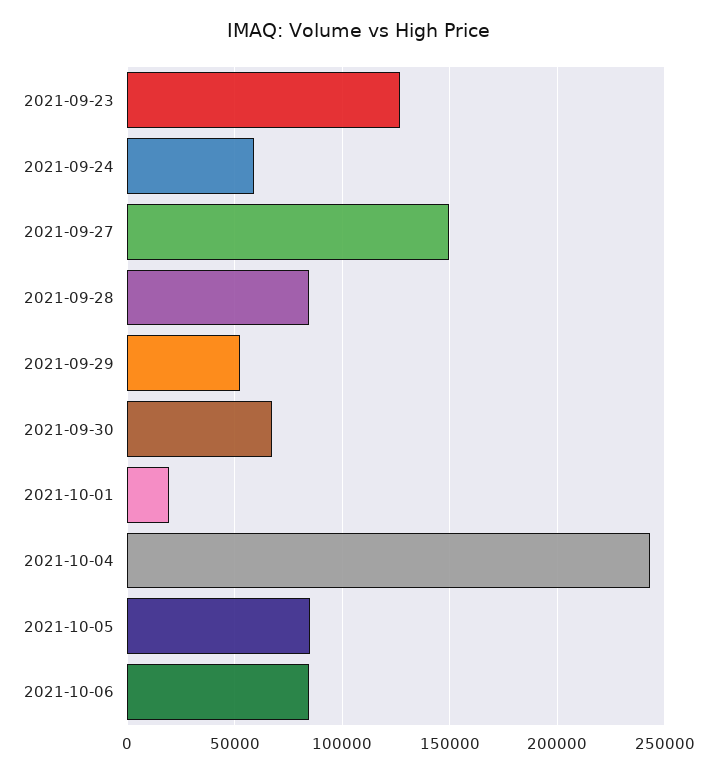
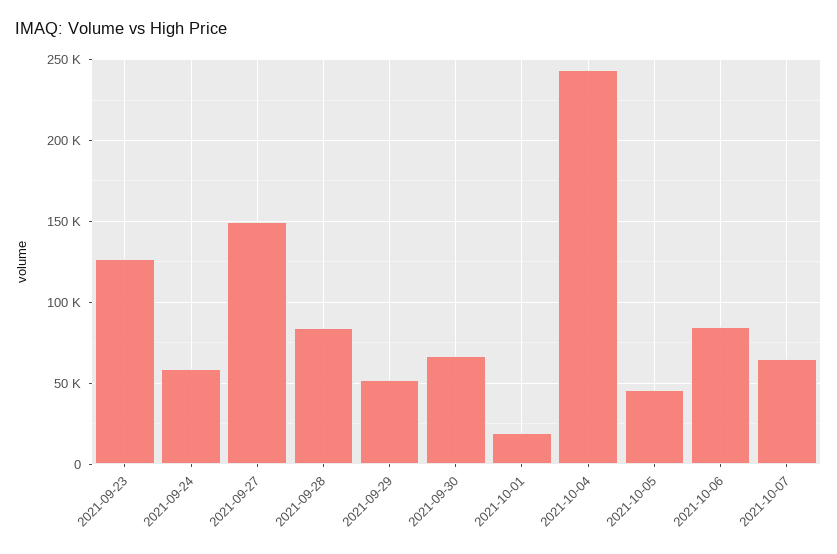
2021-10-05: 85000 -> 45000
2021-10-07: none -> 65000

